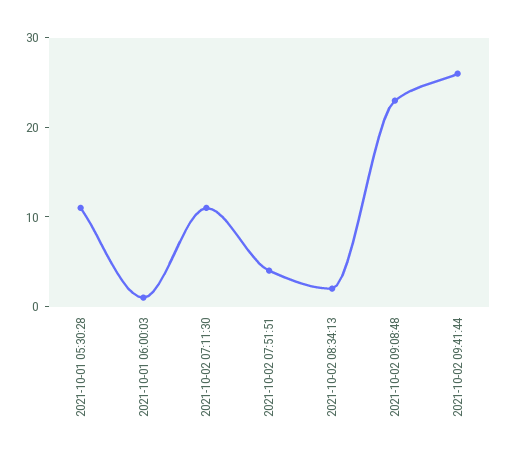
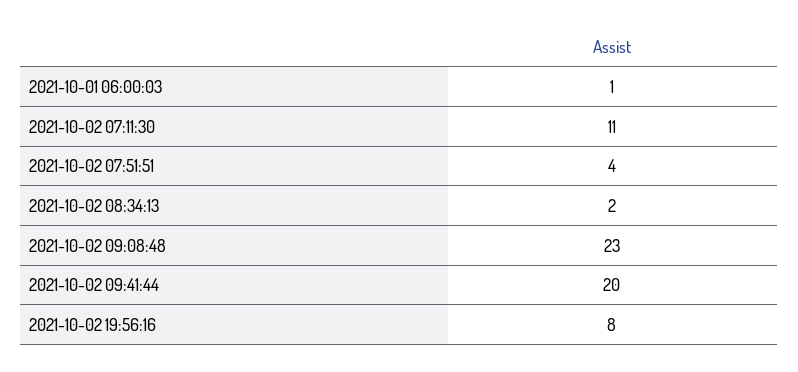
2021-10-01 05:30:28: 11 -> none
2021-10-02 09:41:44: 26 -> 20
2021-10-02 19:56:16: none -> 8

